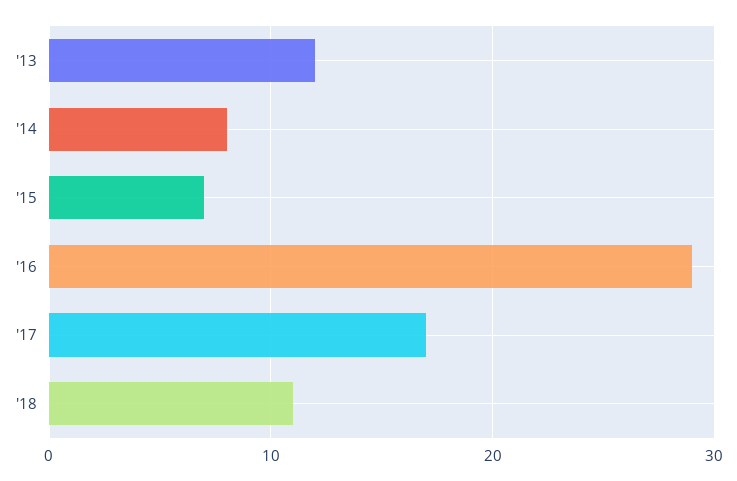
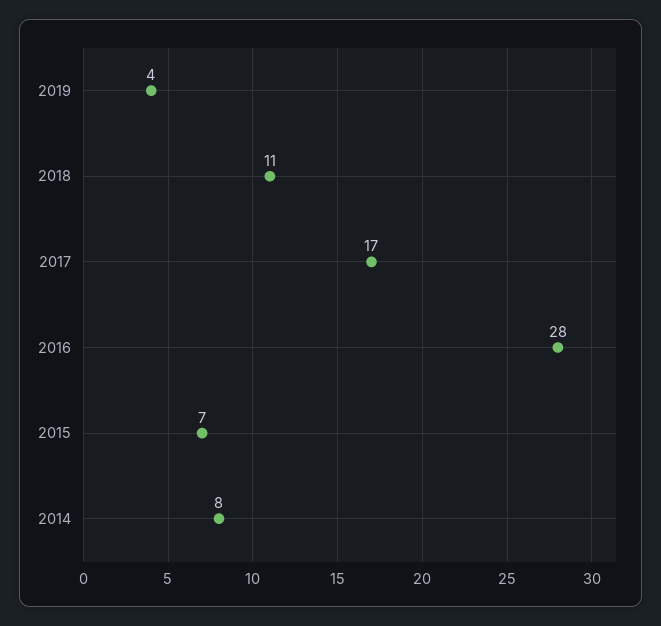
'13: 12 -> none
'16: 29 -> 28
2019: none -> 4

